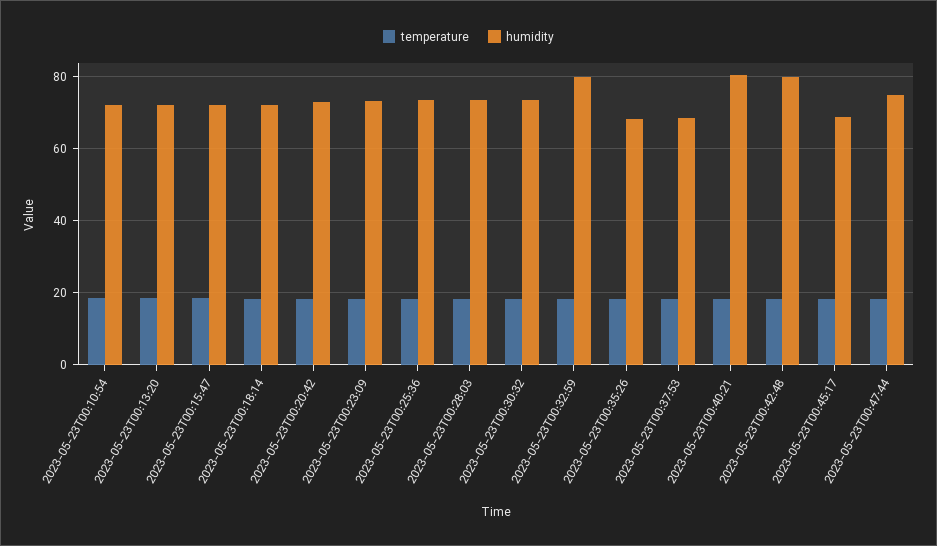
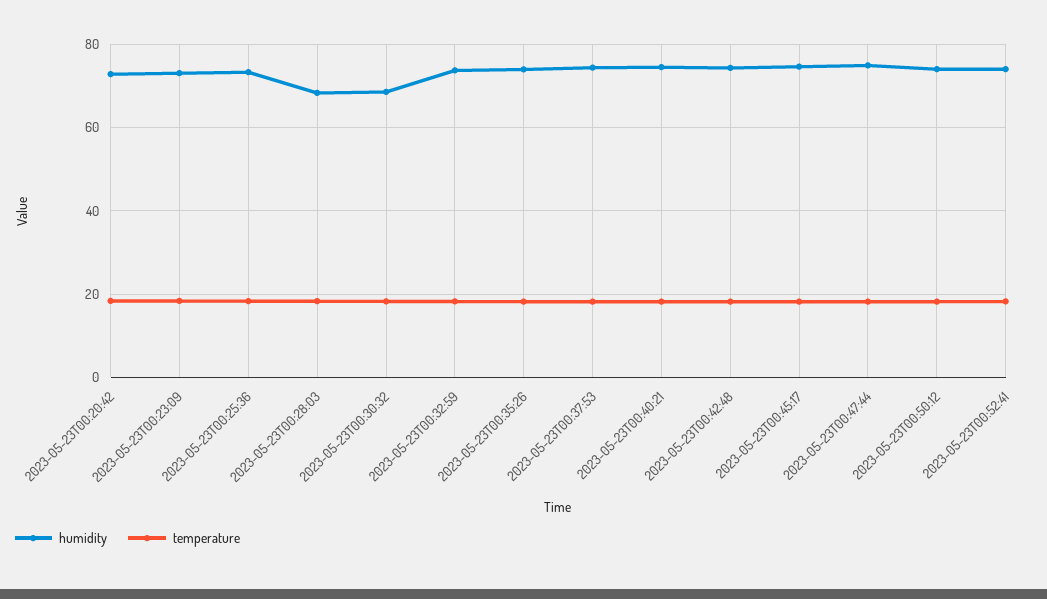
temperature, 2023-05-23T00:10:54: 18 -> none
humidity, 2023-05-23T00:10:54: 72 -> none
temperature, 2023-05-23T00:13:20: 18 -> none
humidity, 2023-05-23T00:13:20: 72 -> none
temperature, 2023-05-23T00:15:47: 18 -> none
humidity, 2023-05-23T00:15:47: 72 -> none
temperature, 2023-05-23T00:18:14: 18 -> none
humidity, 2023-05-23T00:18:14: 72 -> none
humidity, 2023-05-23T00:28:03: 74 -> 68
humidity, 2023-05-23T00:30:32: 74 -> 68
humidity, 2023-05-23T00:32:59: 80 -> 74
humidity, 2023-05-23T00:35:26: 68 -> 74
humidity, 2023-05-23T00:37:53: 68 -> 74
humidity, 2023-05-23T00:40:21: 80 -> 74
humidity, 2023-05-23T00:42:48: 80 -> 74
humidity, 2023-05-23T00:45:17: 68 -> 74
humidity, 2023-05-23T00:50:12: none -> 74
temperature, 2023-05-23T00:50:12: none -> 18
humidity, 2023-05-23T00:52:41: none -> 74
temperature, 2023-05-23T00:52:41: none -> 18

